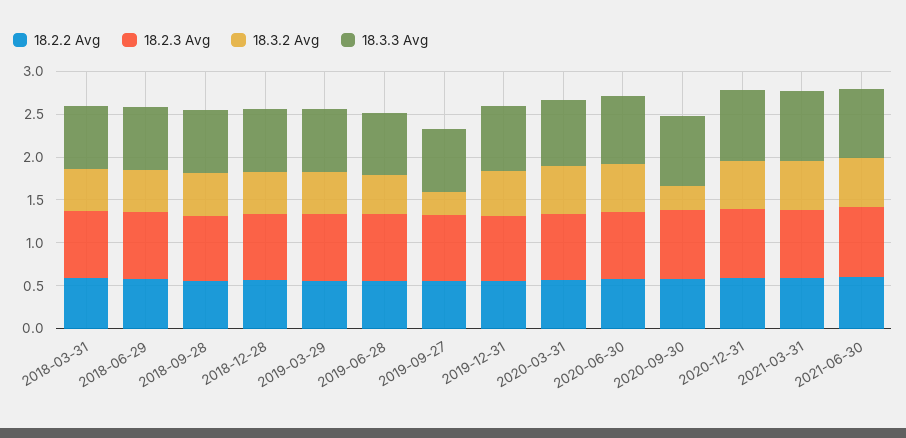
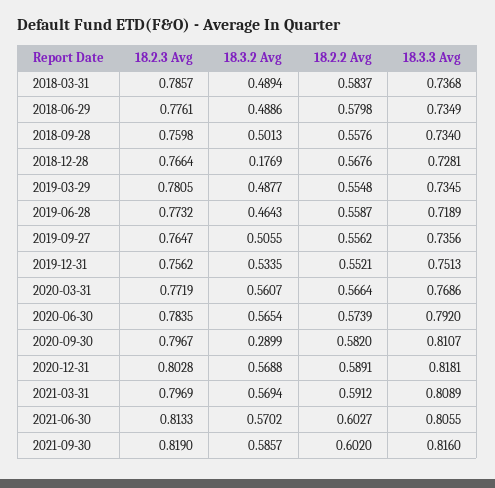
18.3.2 Avg, 2018-12-28: 0.5 -> 0.1769
18.3.2 Avg, 2019-09-27: 0.3 -> 0.5055
18.2.3 Avg, 2021-09-30: none -> 0.819
18.3.2 Avg, 2021-09-30: none -> 0.5857
18.2.2 Avg, 2021-09-30: none -> 0.602
18.3.3 Avg, 2021-09-30: none -> 0.816

